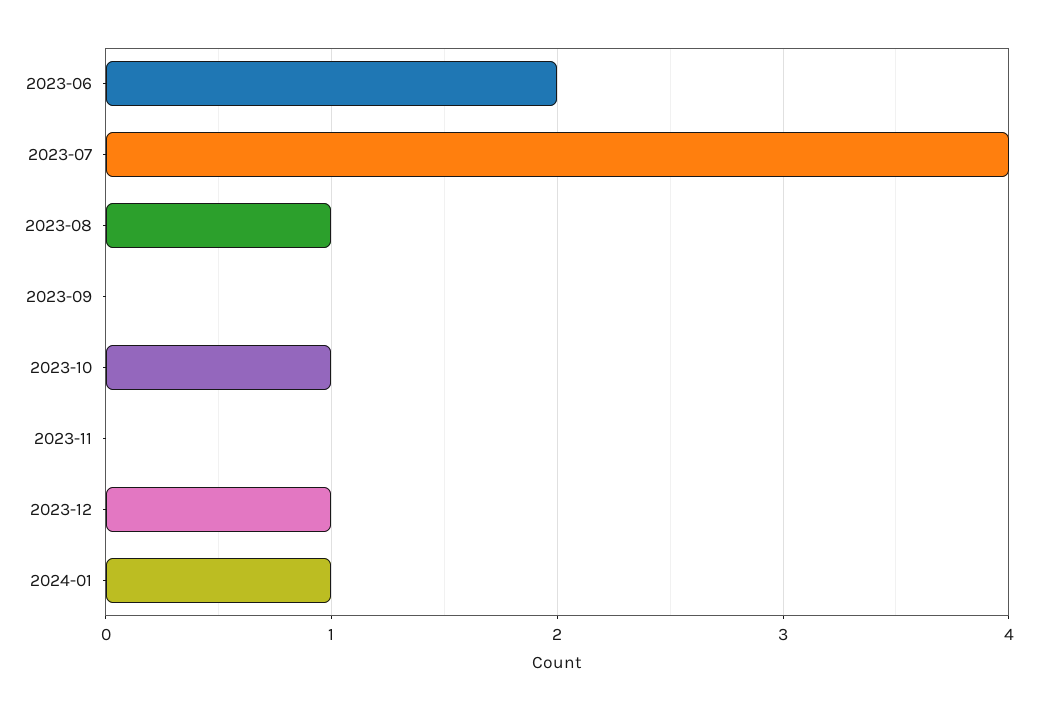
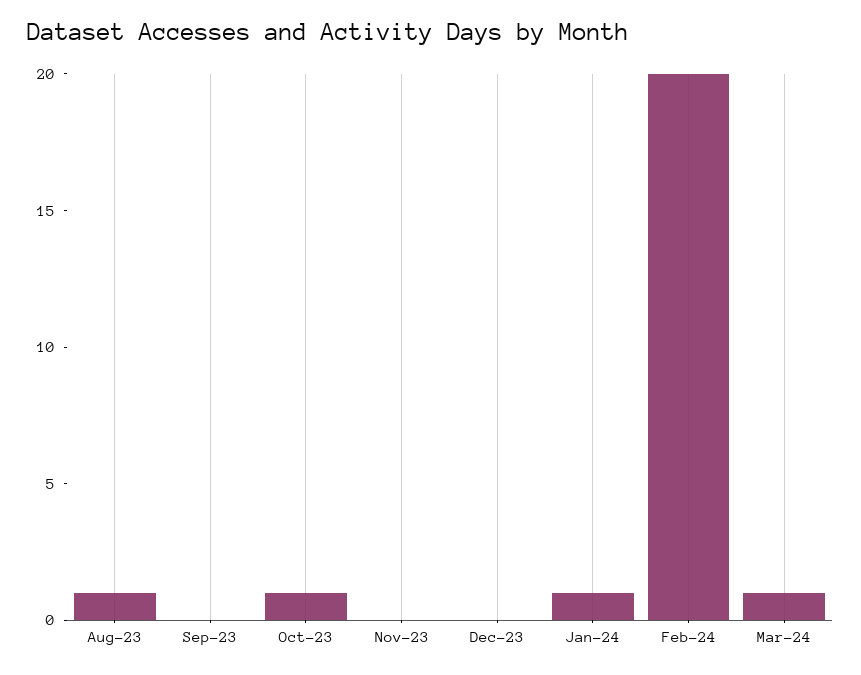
2023-06: 2 -> none
2023-07: 4 -> none
2023-12: 1 -> 0
Feb-24: none -> 20
Mar-24: none -> 1

